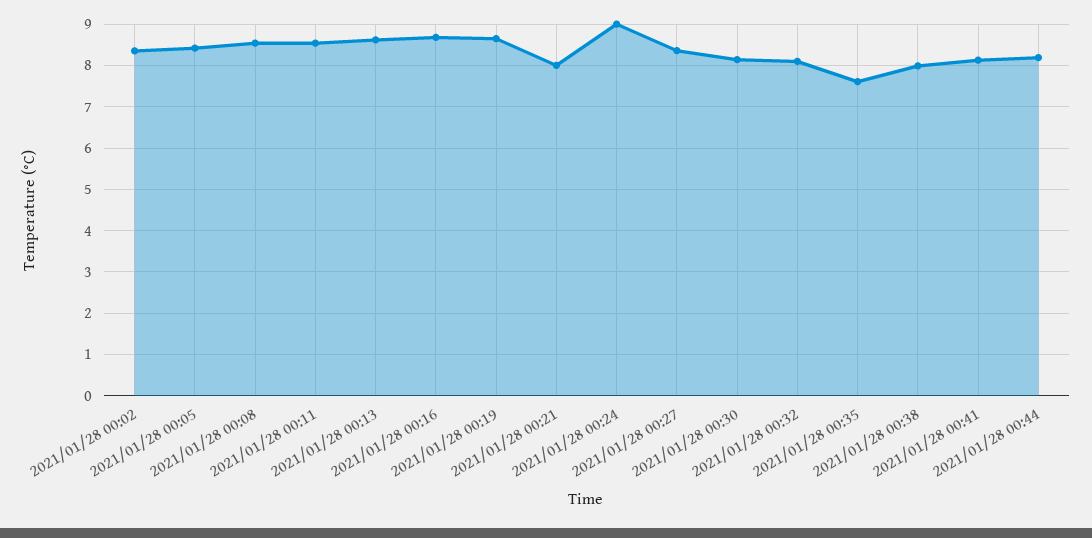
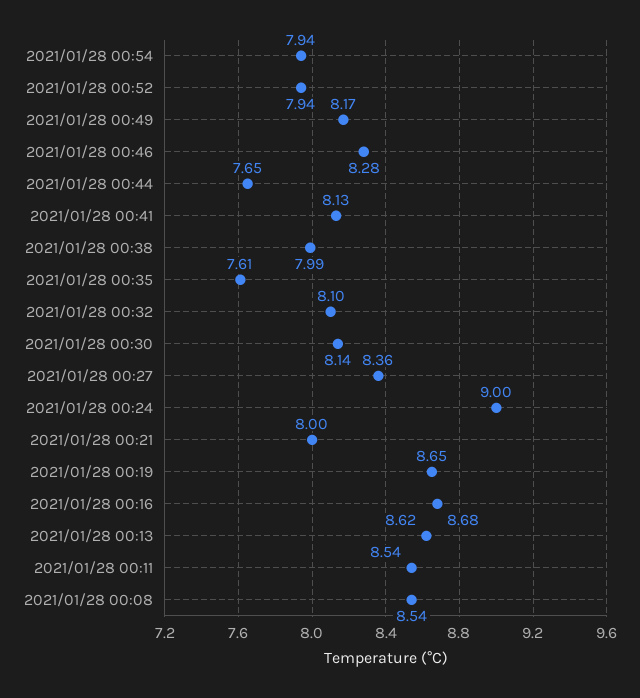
2021/01/28 00:02: 8.4 -> none
2021/01/28 00:05: 8.4 -> none
2021/01/28 00:44: 8.2 -> 7.65
2021/01/28 00:54: none -> 7.94
2021/01/28 00:52: none -> 7.94
2021/01/28 00:49: none -> 8.17
2021/01/28 00:46: none -> 8.28

